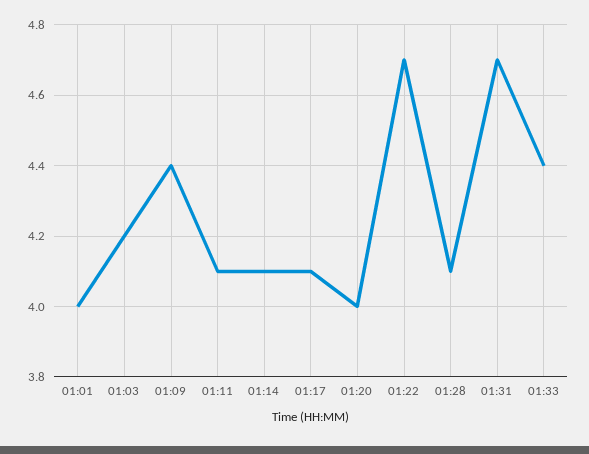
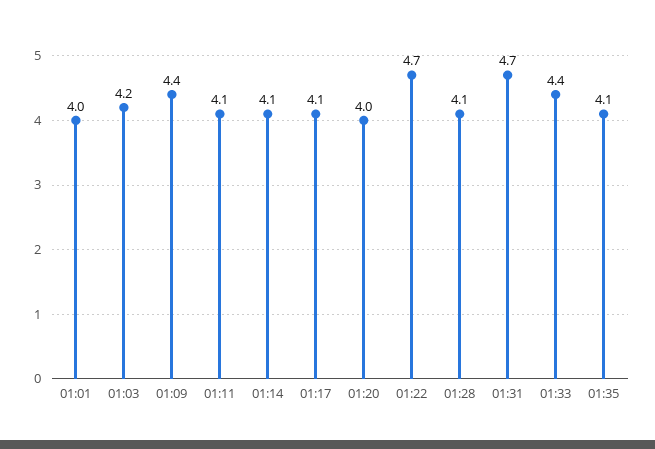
01:35: none -> 4.1

